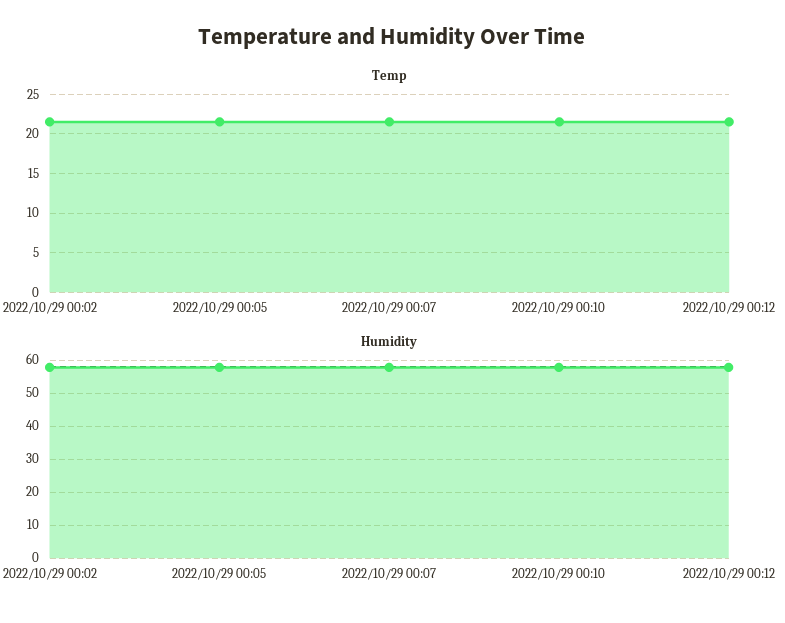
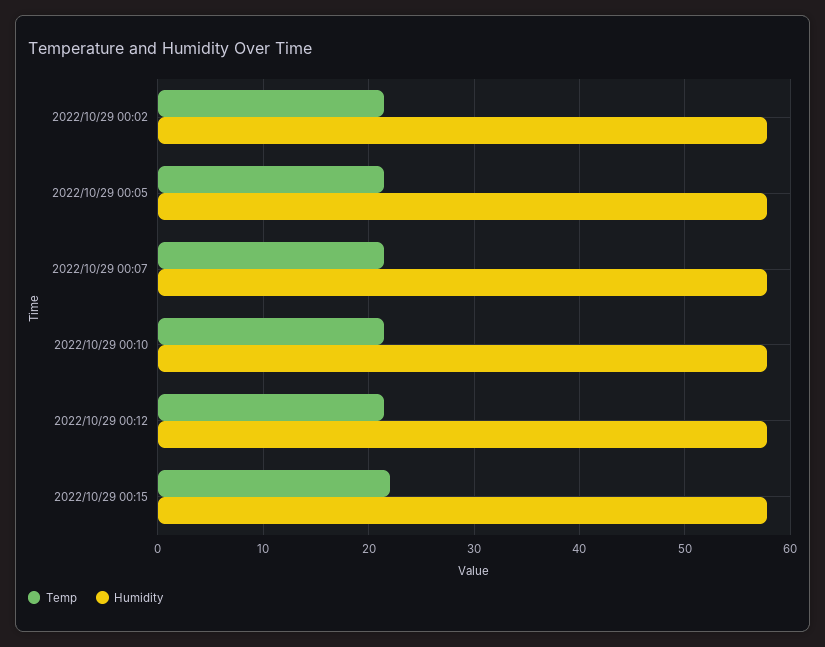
Temp, 2022/10/29 00:15: none -> 22
Humidity, 2022/10/29 00:15: none -> 58

